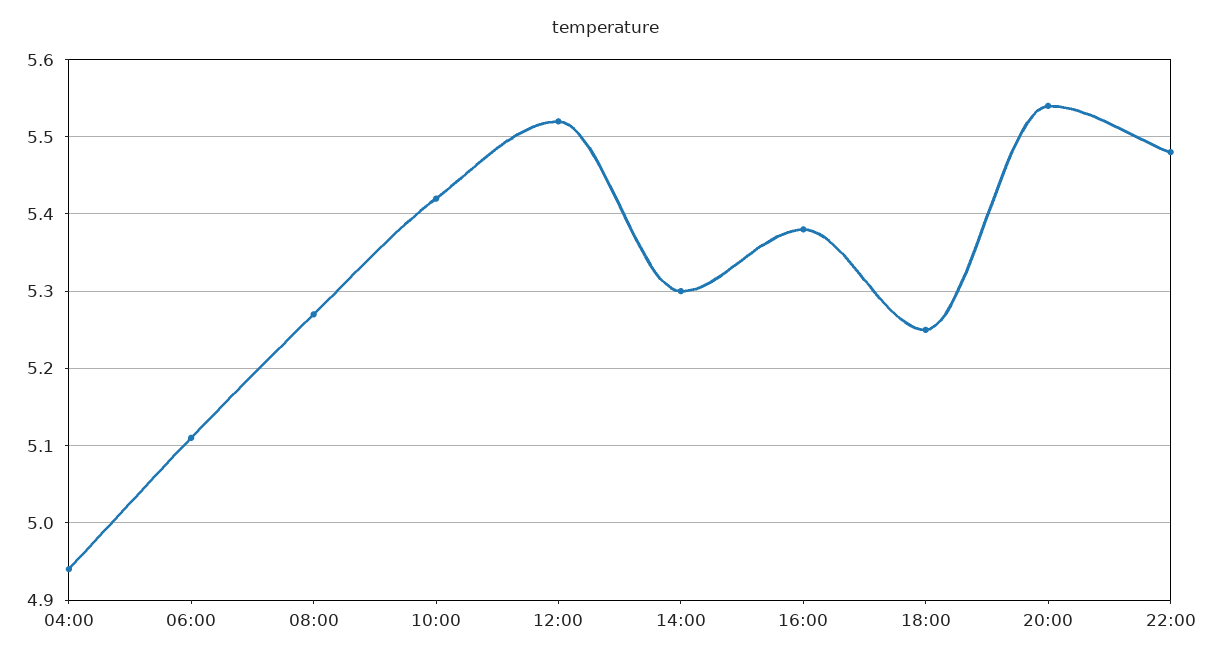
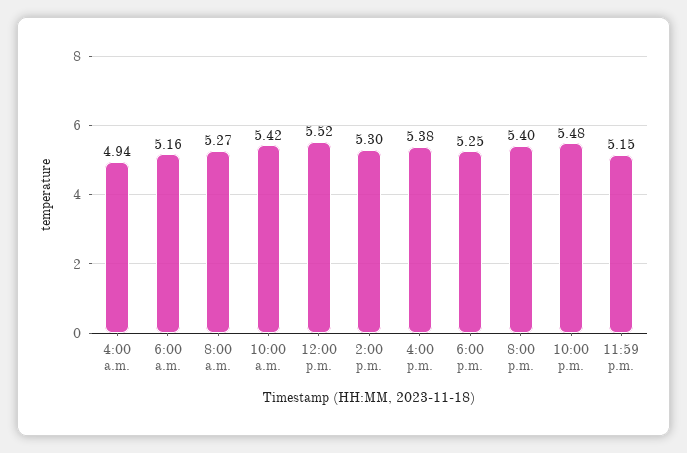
06:00: 5.11 -> 5.16
20:00: 5.54 -> 5.4
11:59 p.m.: none -> 5.15

